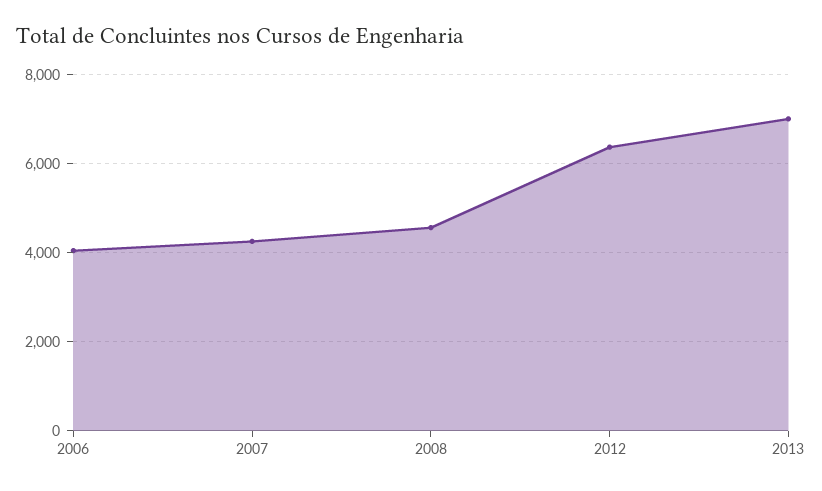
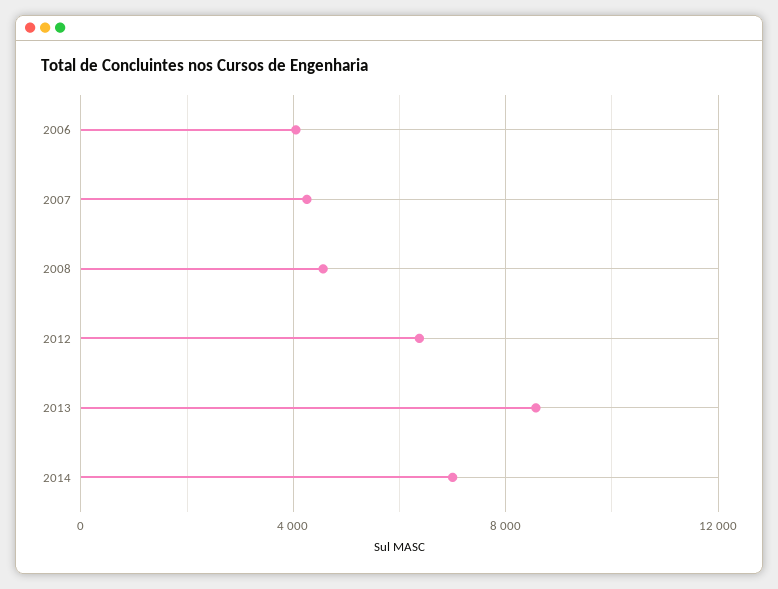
2013: 7000 -> 8500
2014: none -> 7000

